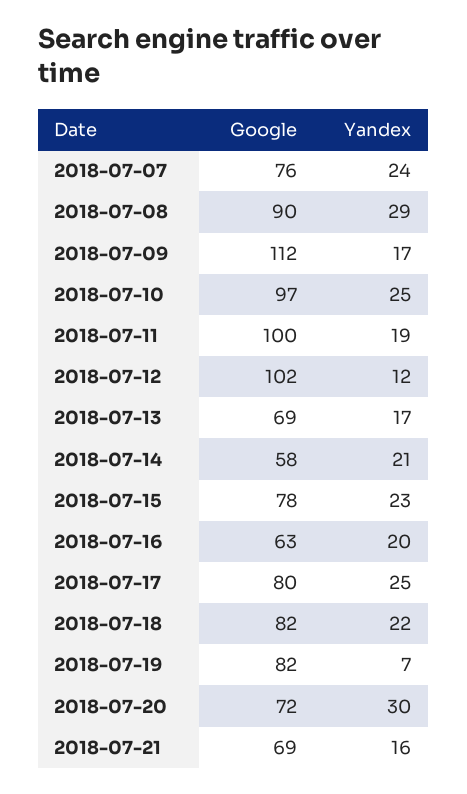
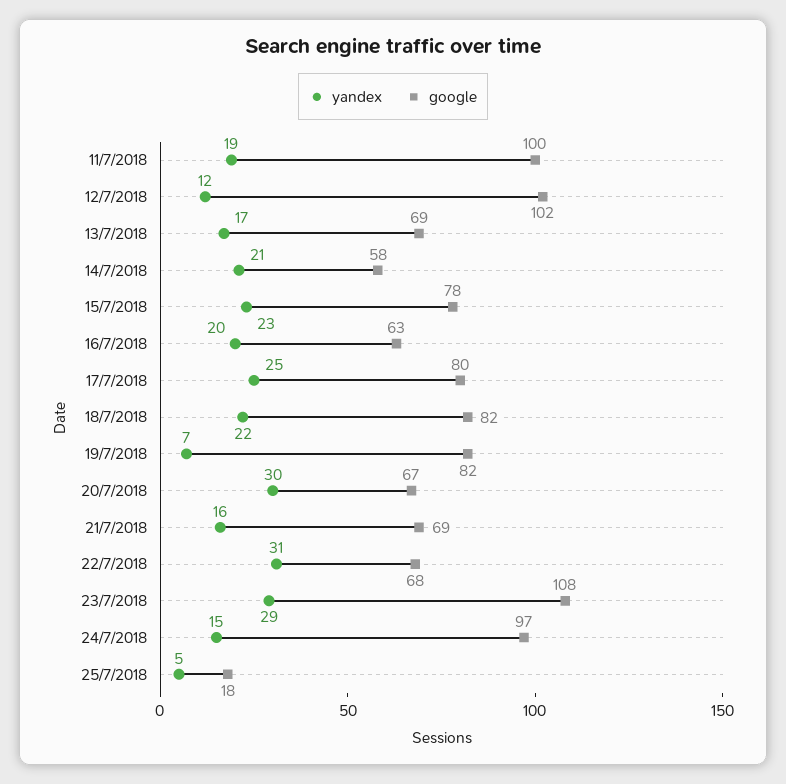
Google, 2018-07-07: 76 -> none
Yandex, 2018-07-07: 24 -> none
Google, 2018-07-08: 90 -> none
Yandex, 2018-07-08: 29 -> none
Google, 2018-07-09: 112 -> none
Yandex, 2018-07-09: 17 -> none
Google, 2018-07-10: 97 -> none
Yandex, 2018-07-10: 25 -> none
Google, 2018-07-20: 72 -> 67
Yandex, 22/7/2018: none -> 31
Google, 22/7/2018: none -> 68
Yandex, 23/7/2018: none -> 29
Google, 23/7/2018: none -> 108
Yandex, 24/7/2018: none -> 15
Google, 24/7/2018: none -> 97
Yandex, 25/7/2018: none -> 5
Google, 25/7/2018: none -> 18

